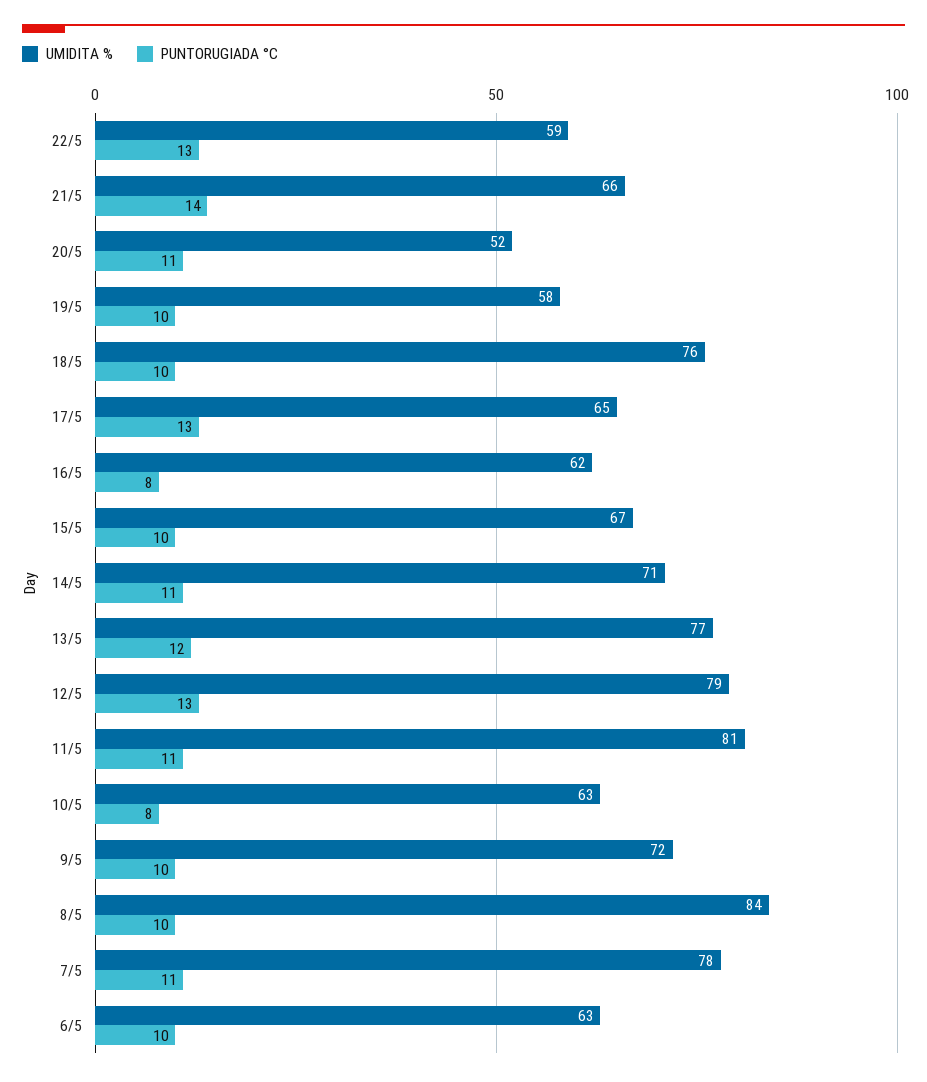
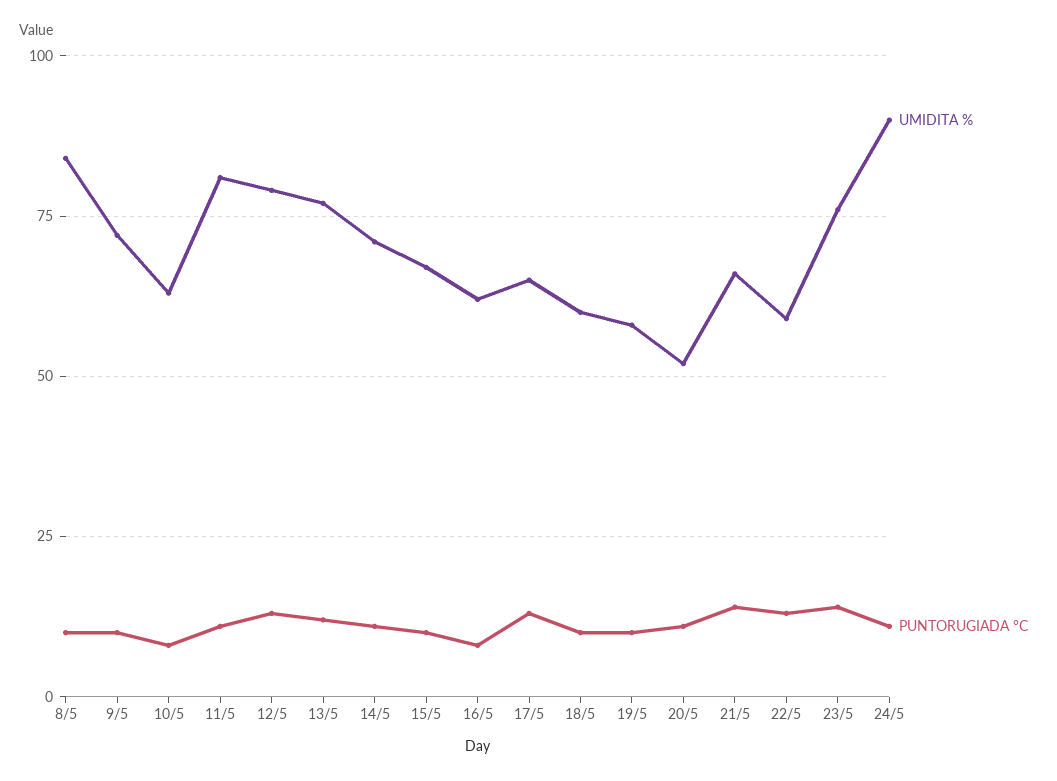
UMIDITA %, 18/5: 76 -> 60
UMIDITA %, 7/5: 78 -> none
PUNTORUGIADA °C, 7/5: 11 -> none
UMIDITA %, 6/5: 63 -> none
PUNTORUGIADA °C, 6/5: 10 -> none
UMIDITA %, 23/5: none -> 75
PUNTORUGIADA °C, 23/5: none -> 15
UMIDITA %, 24/5: none -> 90
PUNTORUGIADA °C, 24/5: none -> 10

